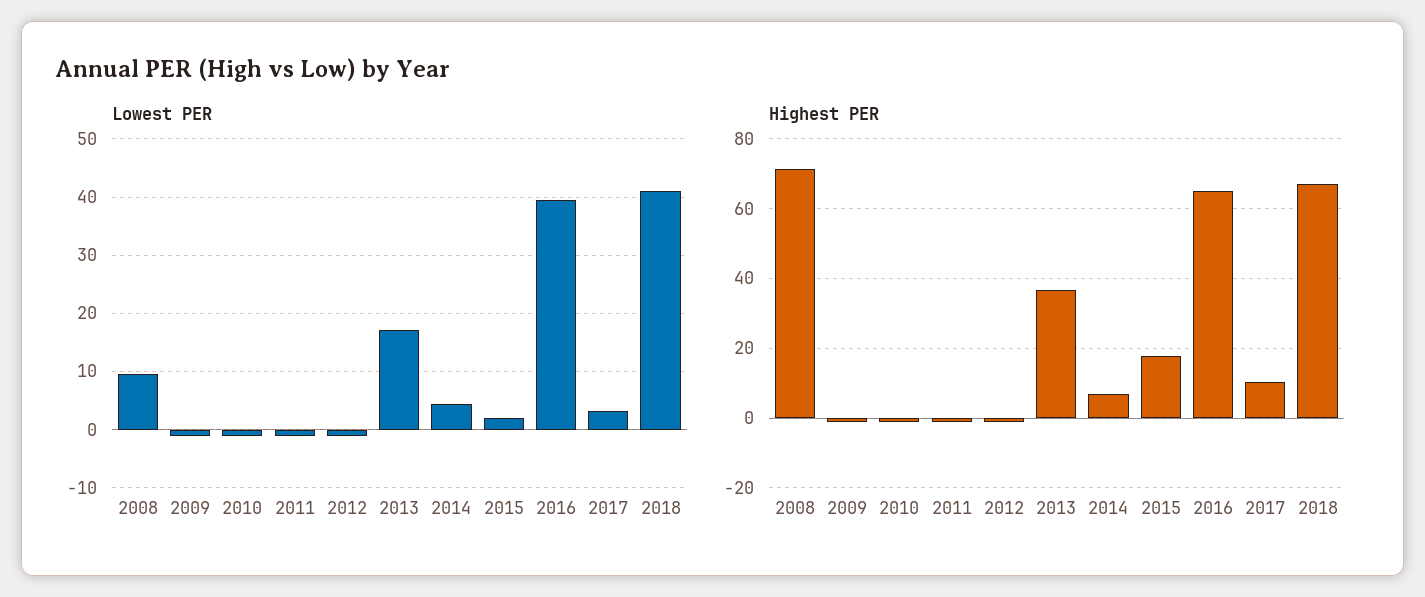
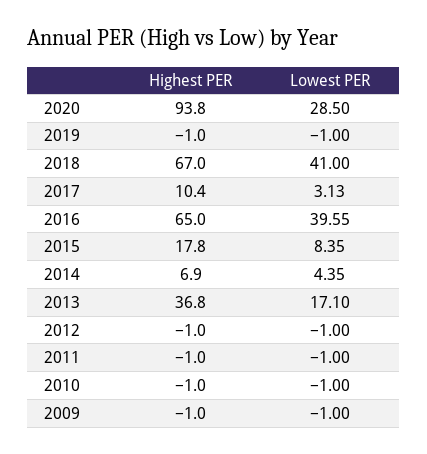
Lowest PER, 2008: 10 -> none
Lowest PER, 2015: 2 -> 8.35
Highest PER, 2008: 72 -> none
Highest PER, 2020: none -> 93.8
Lowest PER, 2020: none -> 28.5
Highest PER, 2019: none -> -1
Lowest PER, 2019: none -> -1

